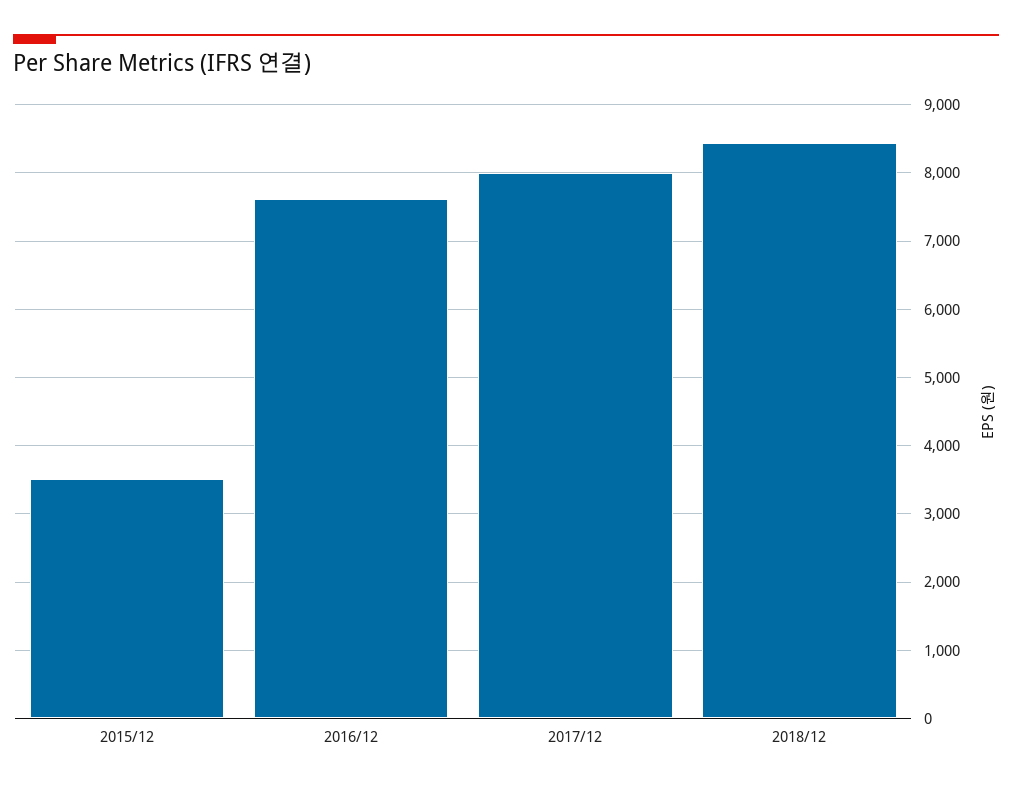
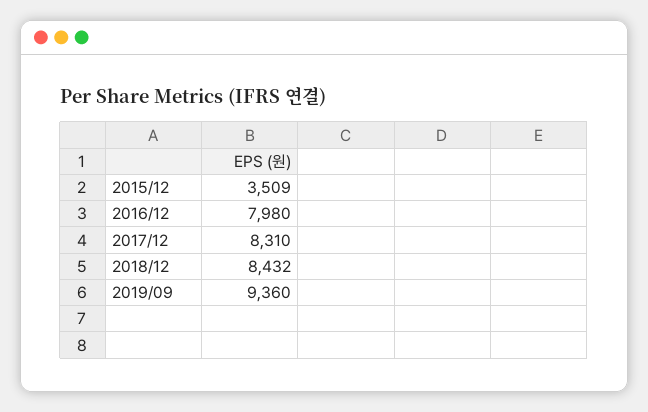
2016/12: 7600 -> 7980
2017/12: 8000 -> 8310
2019/09: none -> 9360

